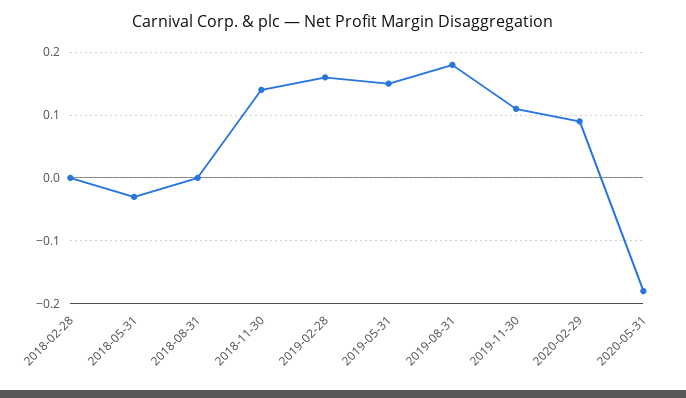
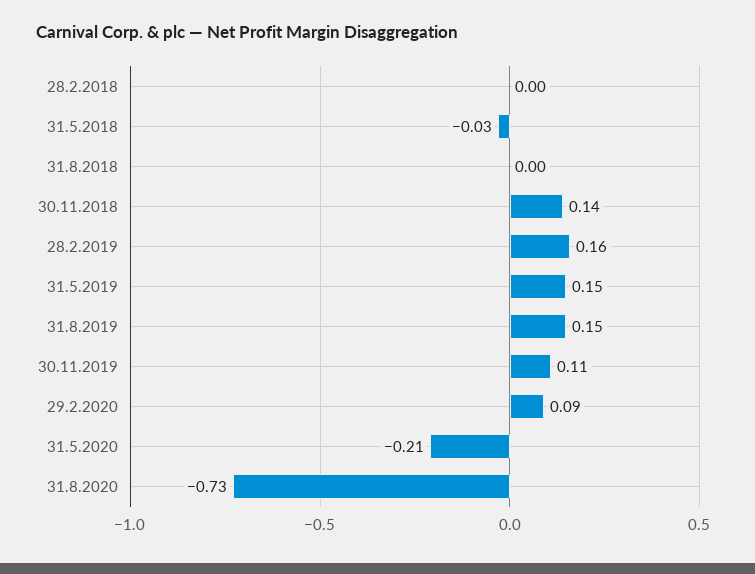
2019-08-31: 0.18 -> 0.15
2020-05-31: -0.18 -> -0.21
31.8.2020: none -> -0.73

